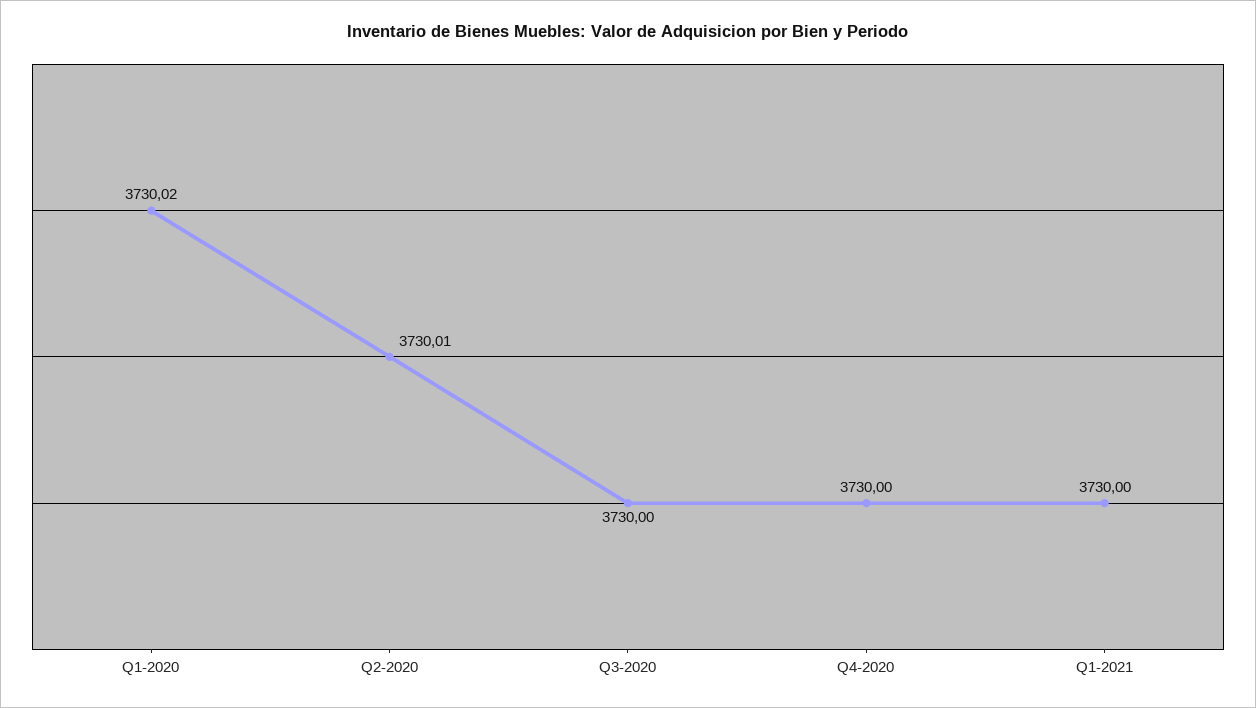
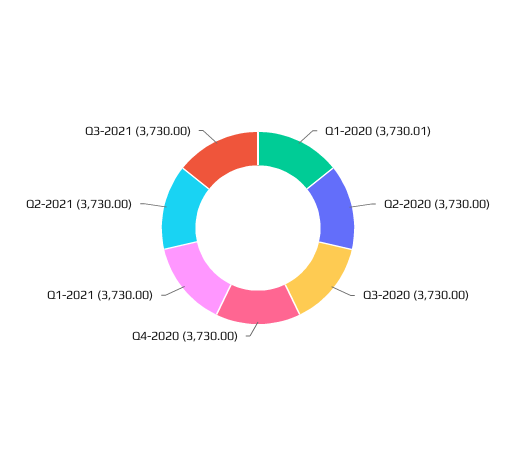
Q1-2020: 3730.02 -> 3730.01
Q2-2020: 3730.01 -> 3730
Q2-2021: none -> 3730
Q3-2021: none -> 3730

